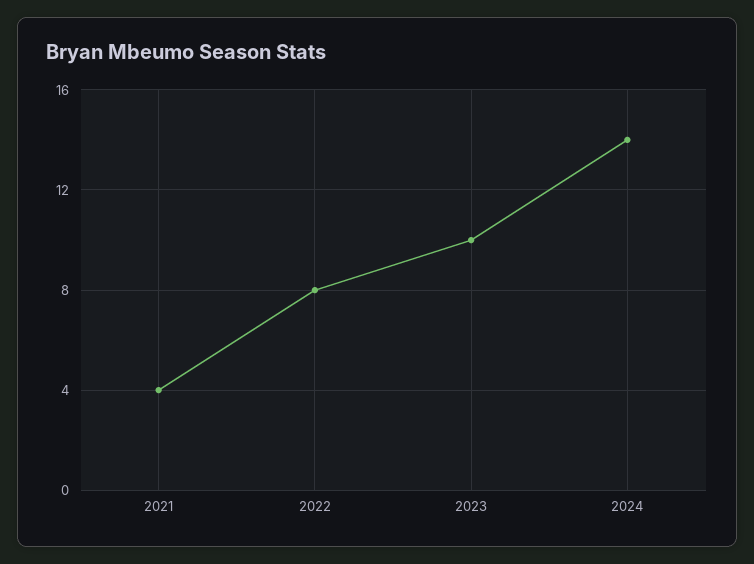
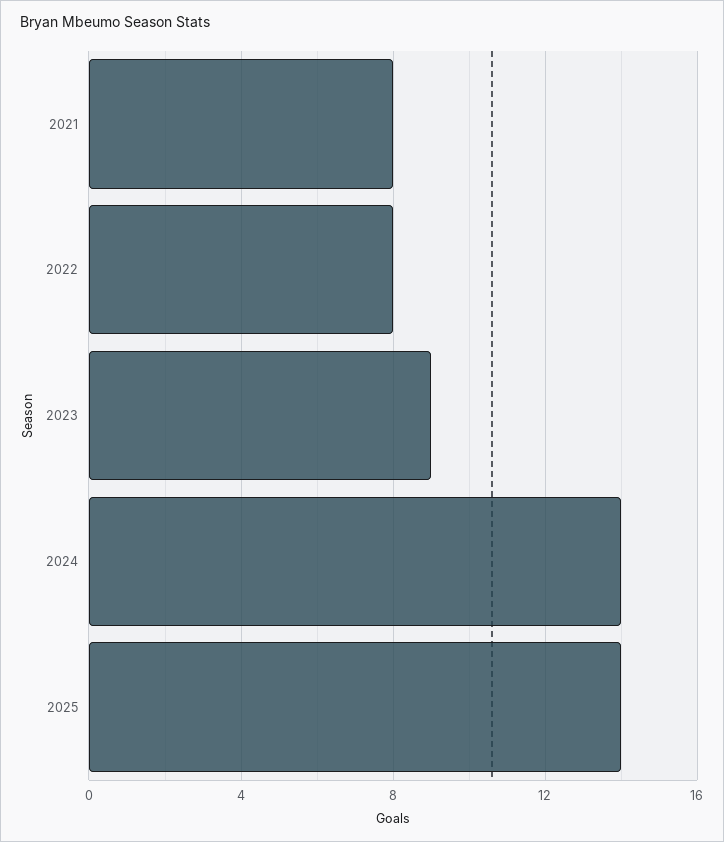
2021: 4 -> 8
2023: 10 -> 9
2025: none -> 14

